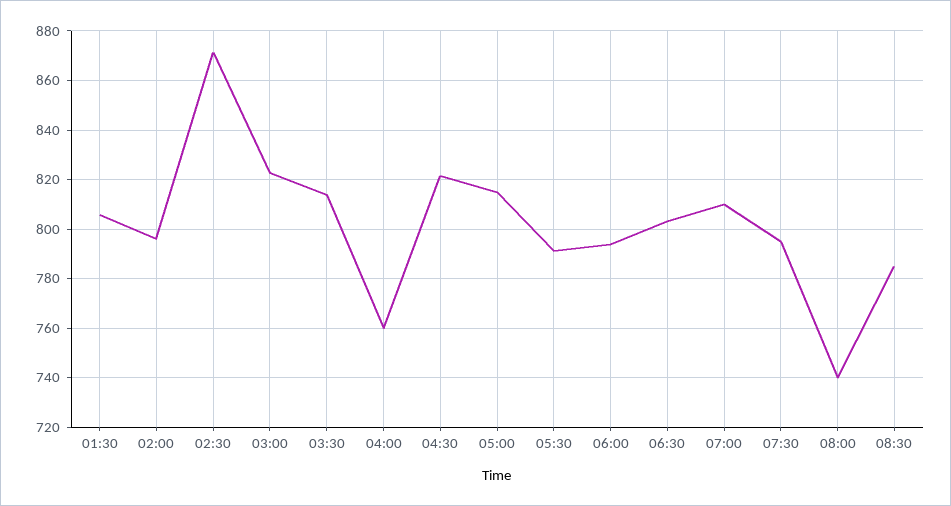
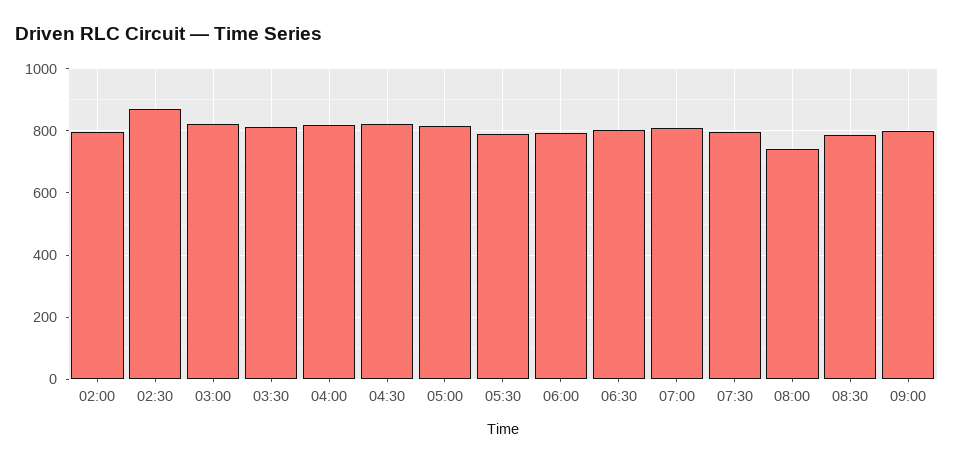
01:30: 805 -> none
04:00: 760 -> 820
09:00: none -> 800

